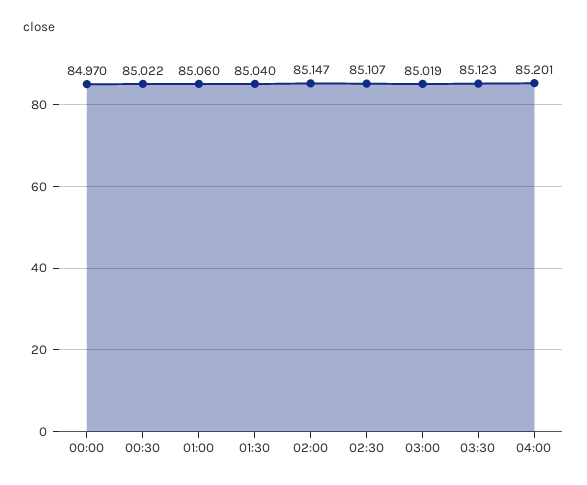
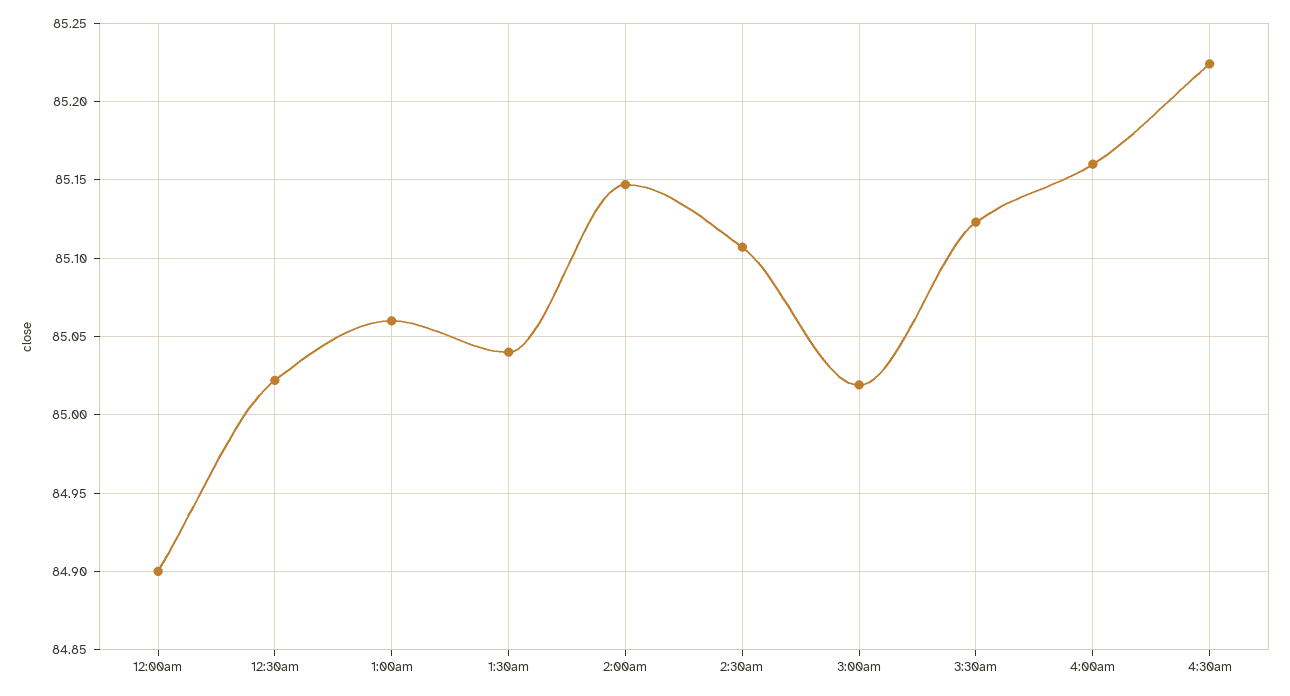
00:00: 84.97 -> 84.9
04:00: 85.201 -> 85.16
4:30am: none -> 85.225

